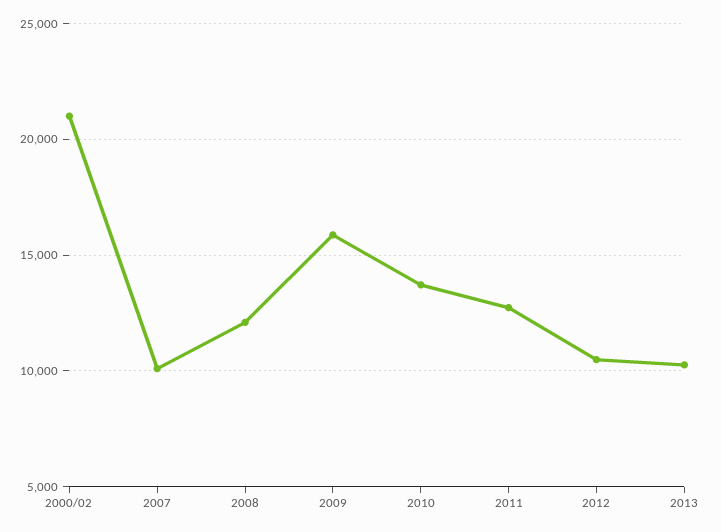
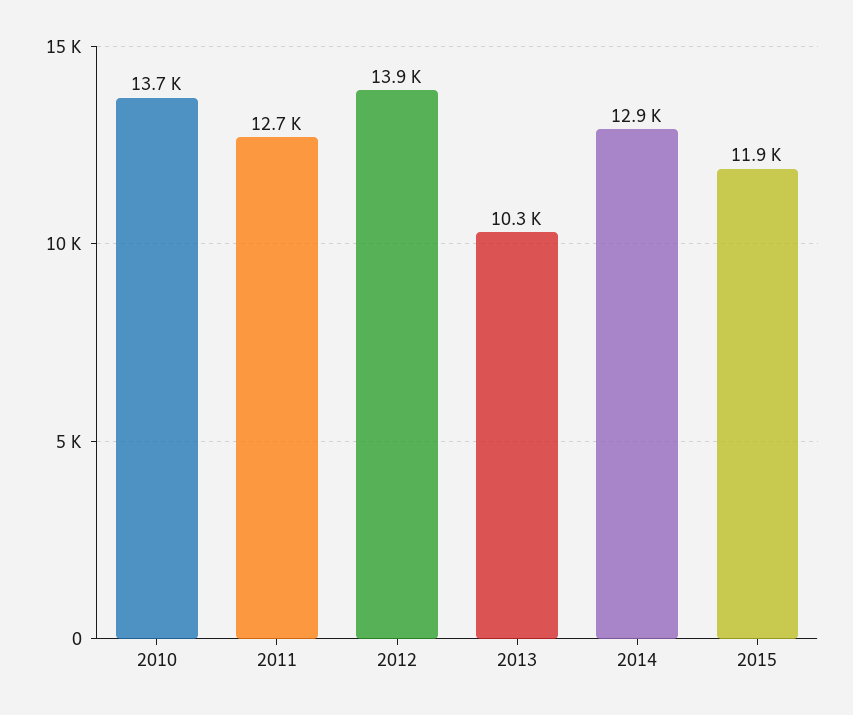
2000/02: 21000 -> none
2007: 10000 -> none
2008: 12000 -> none
2009: 16000 -> none
2012: 10500 -> 13900
2014: none -> 12900
2015: none -> 11900

